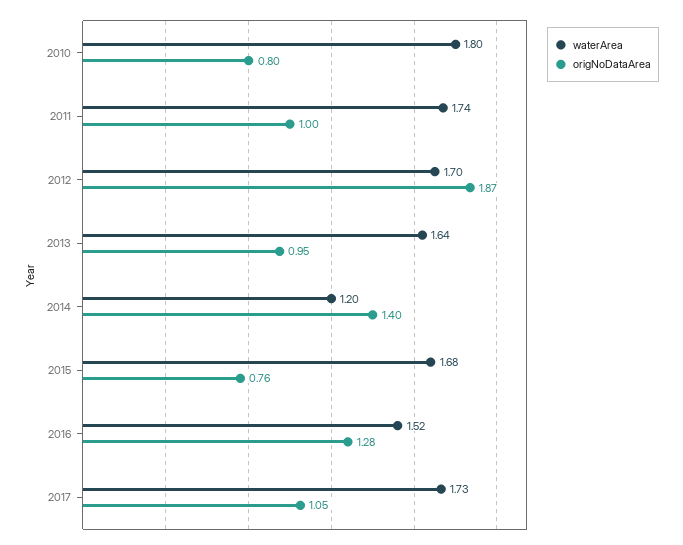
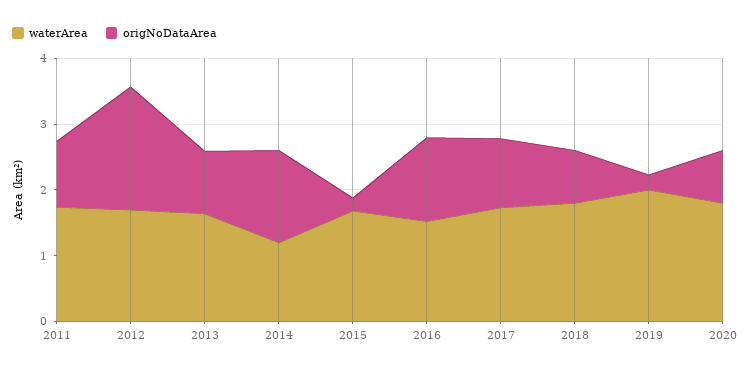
waterArea, 2010: 1.8 -> none
origNoDataArea, 2010: 0.8 -> none
origNoDataArea, 2015: 0.76 -> 0.2
waterArea, 2018: none -> 1.8
origNoDataArea, 2018: none -> 0.8
waterArea, 2019: none -> 2
origNoDataArea, 2019: none -> 0.2
waterArea, 2020: none -> 1.8
origNoDataArea, 2020: none -> 0.8

